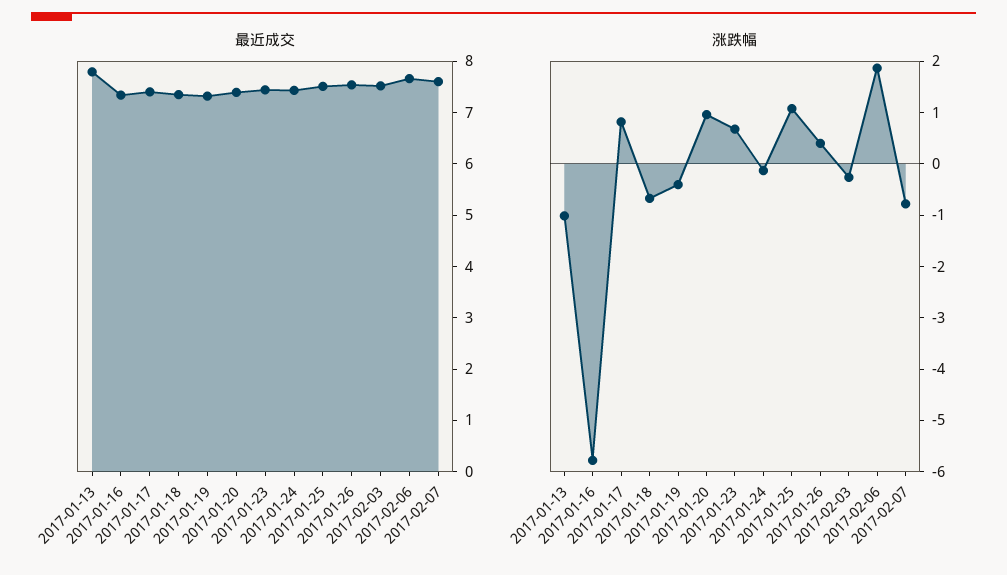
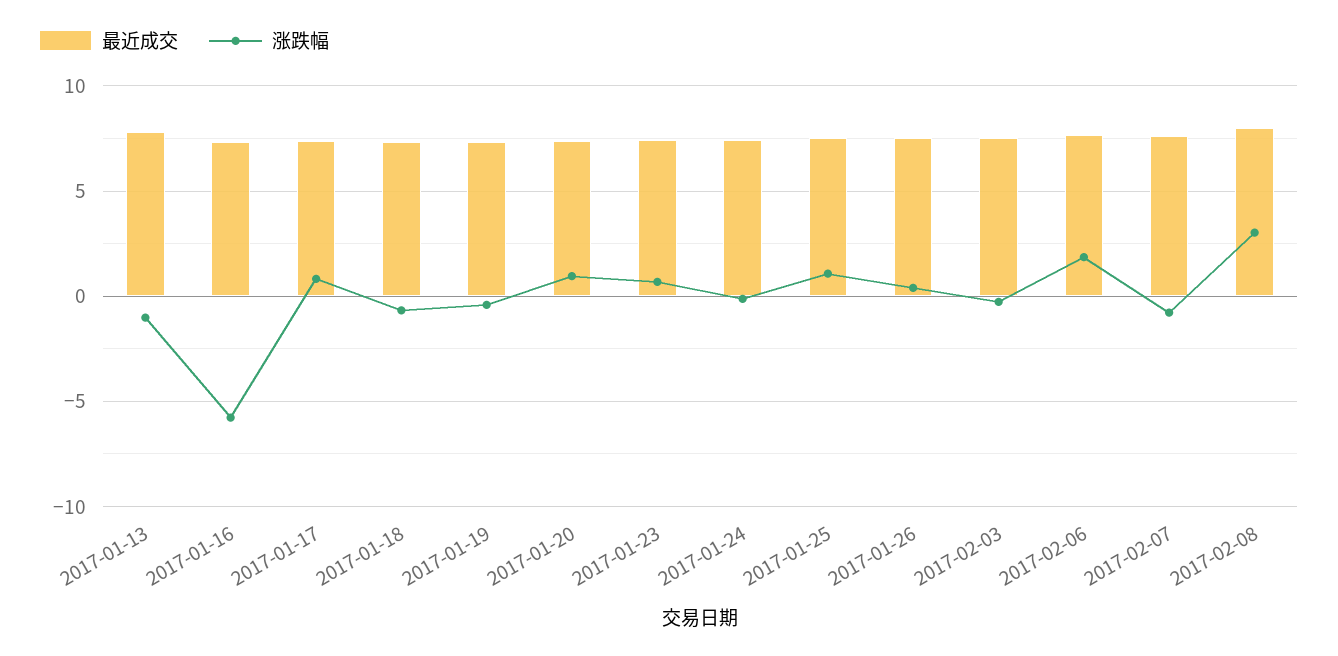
最近成交, 2017-02-08: none -> 8
涨跌幅, 2017-02-08: none -> 3

